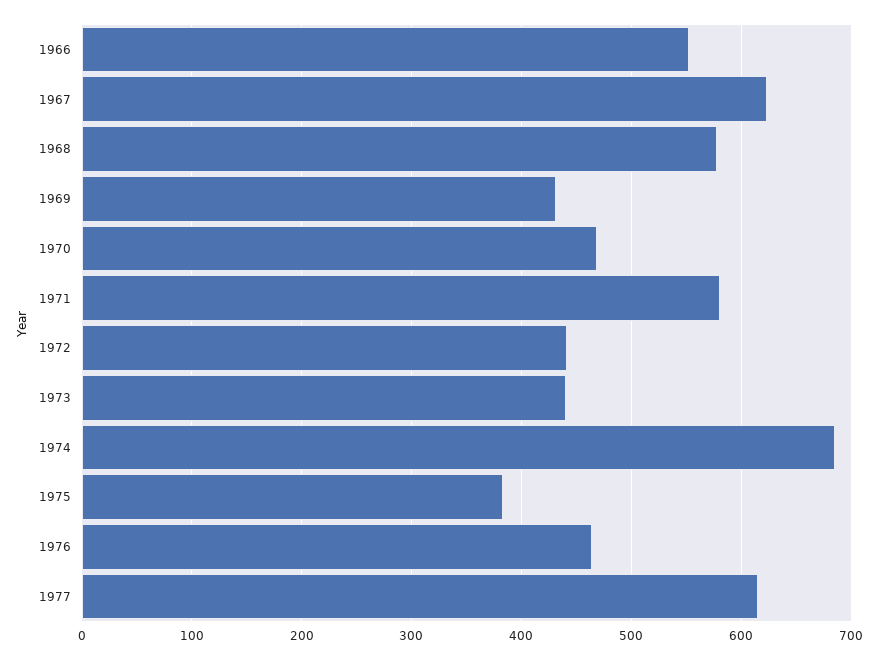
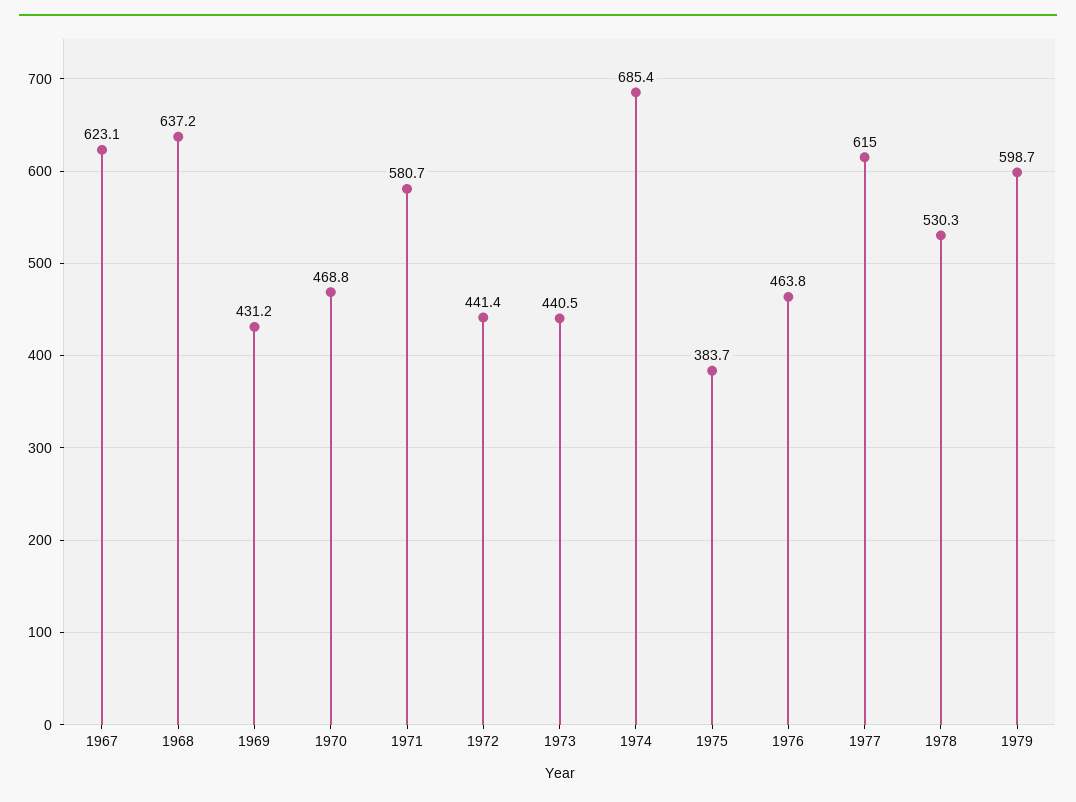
1966: 550 -> none
1968: 580 -> 637.2
1978: none -> 530.3
1979: none -> 598.7

